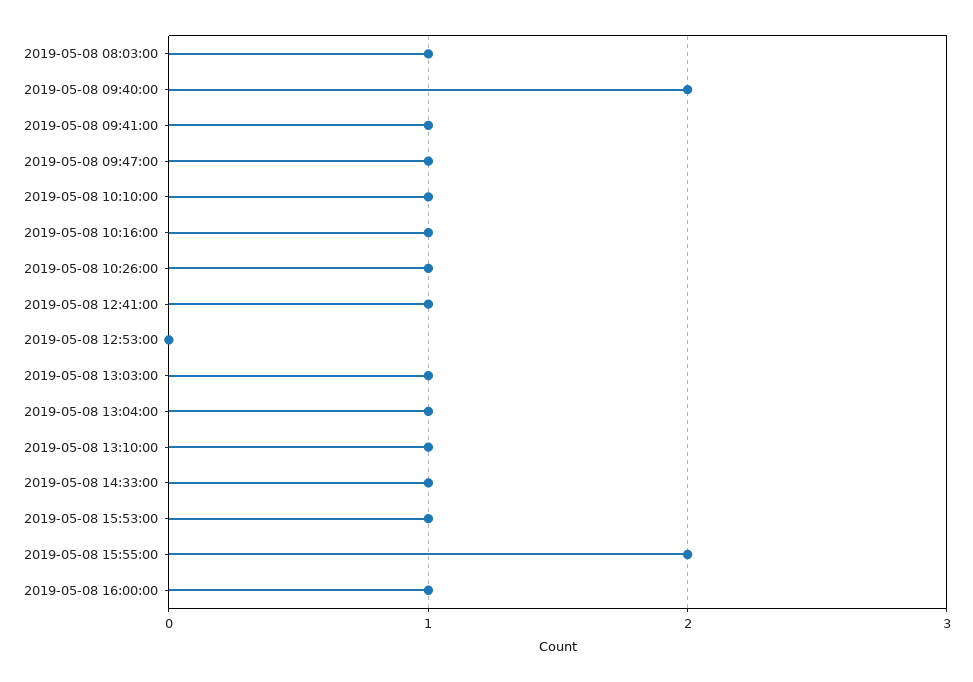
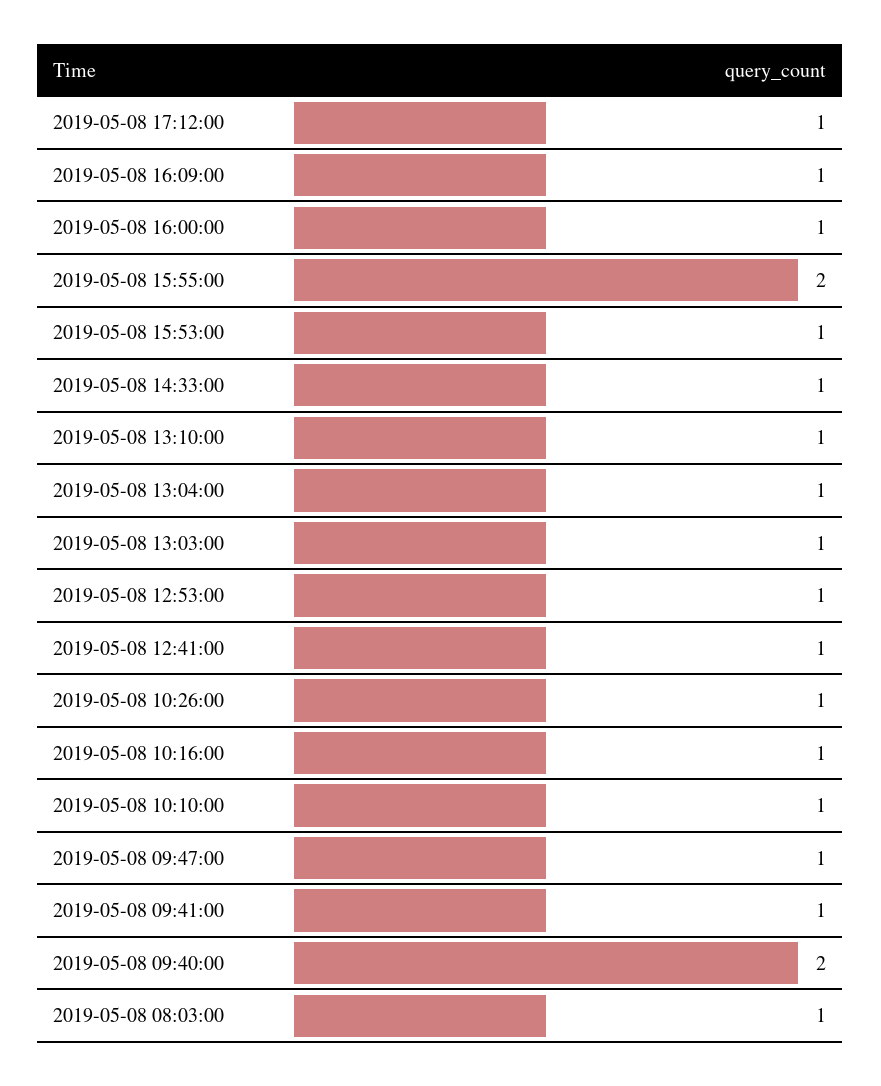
2019-05-08 12:53:00: 0 -> 1
2019-05-08 17:12:00: none -> 1
2019-05-08 16:09:00: none -> 1

